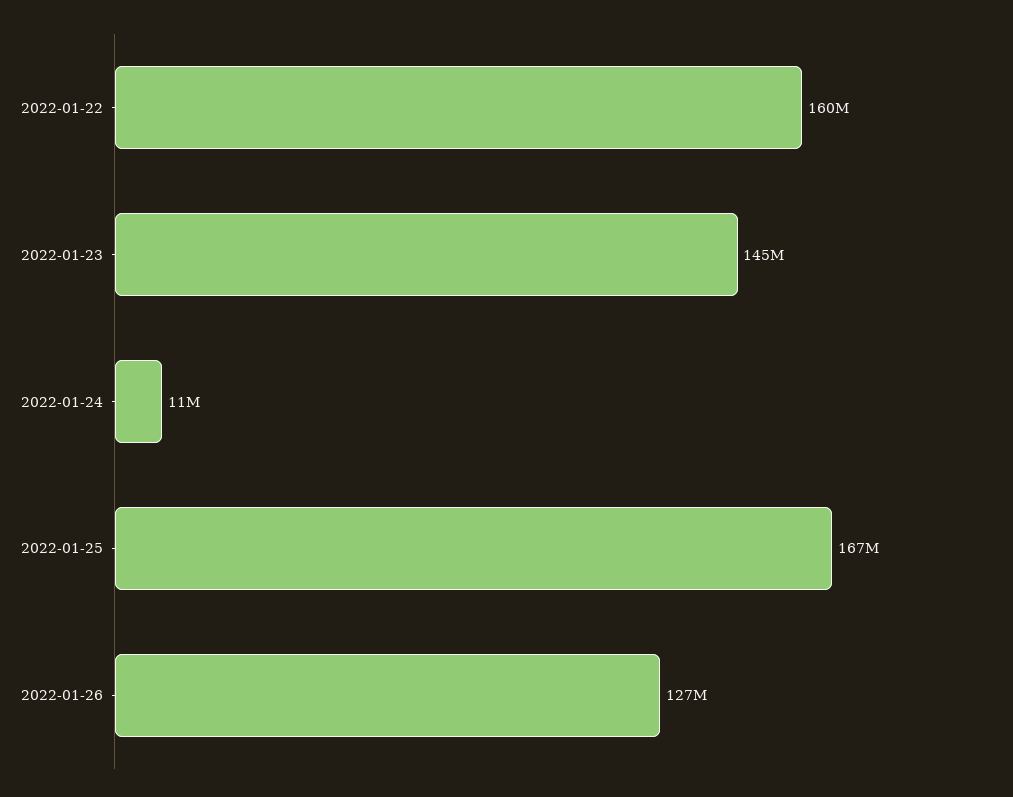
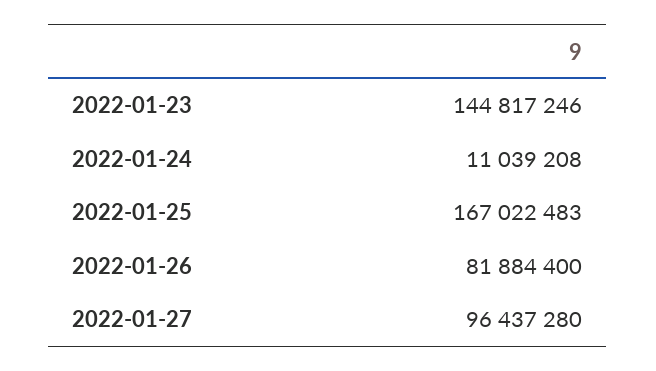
2022-01-22: 160000000 -> none
2022-01-26: 127000000 -> 81884400
2022-01-27: none -> 96437280

